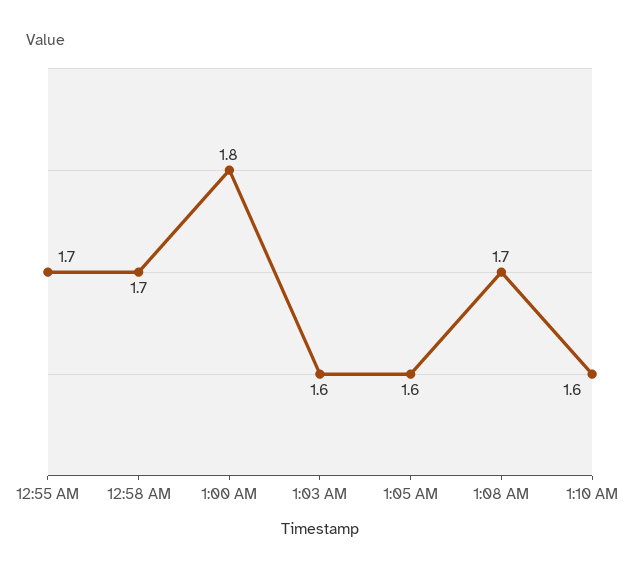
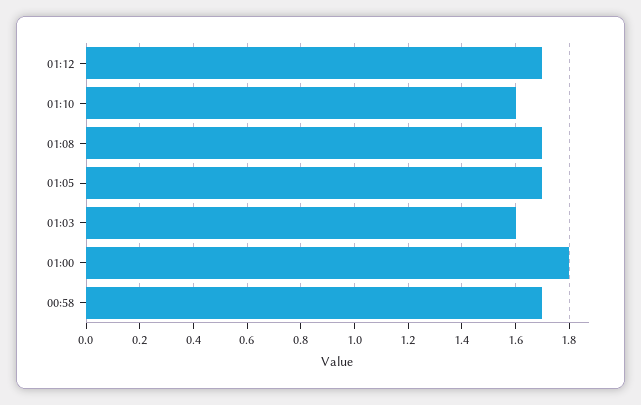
12:55 AM: 1.7 -> none
1:05 AM: 1.6 -> 1.7
01:12: none -> 1.7

